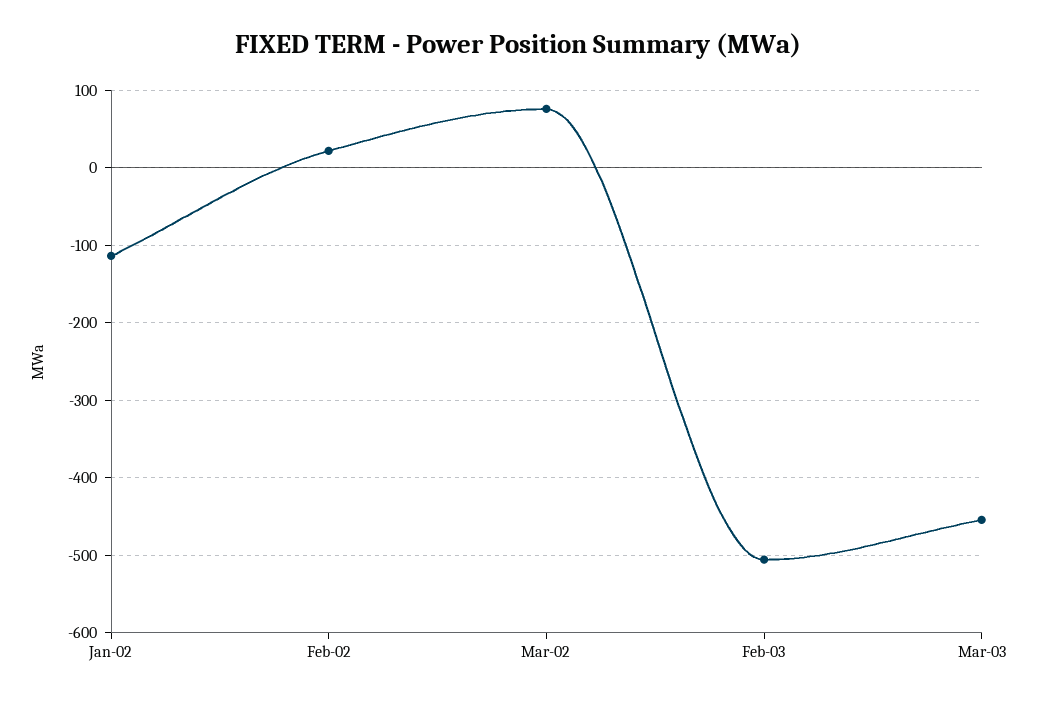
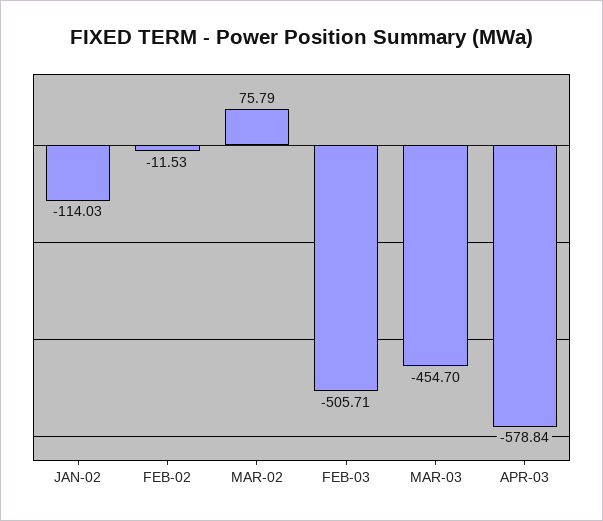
Feb-02: 20 -> -11.53
APR-03: none -> -578.84

